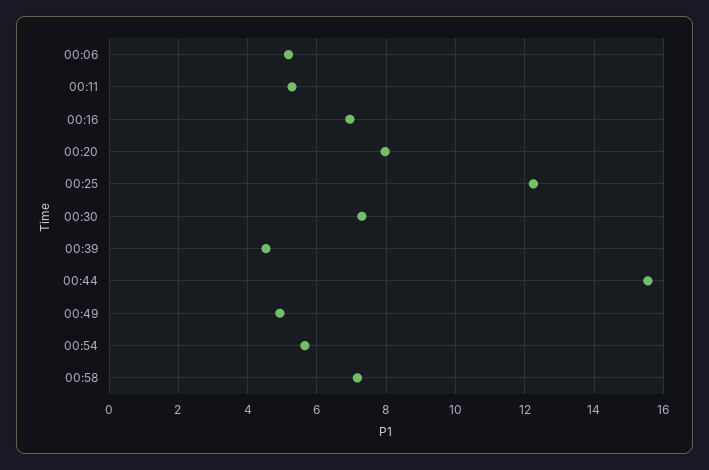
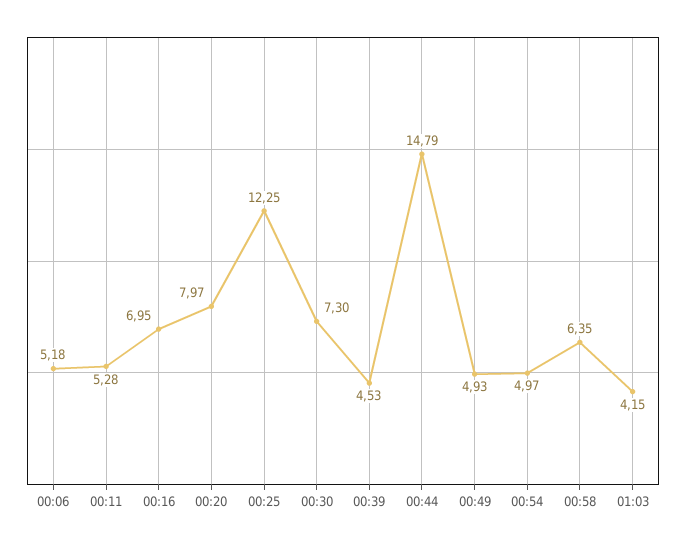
00:44: 15.6 -> 14.79
00:54: 5.6 -> 4.97
00:58: 7.2 -> 6.35
01:03: none -> 4.15

